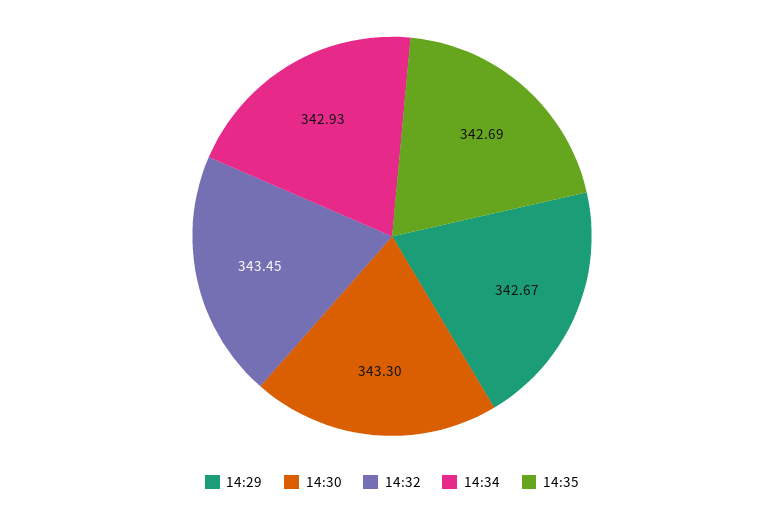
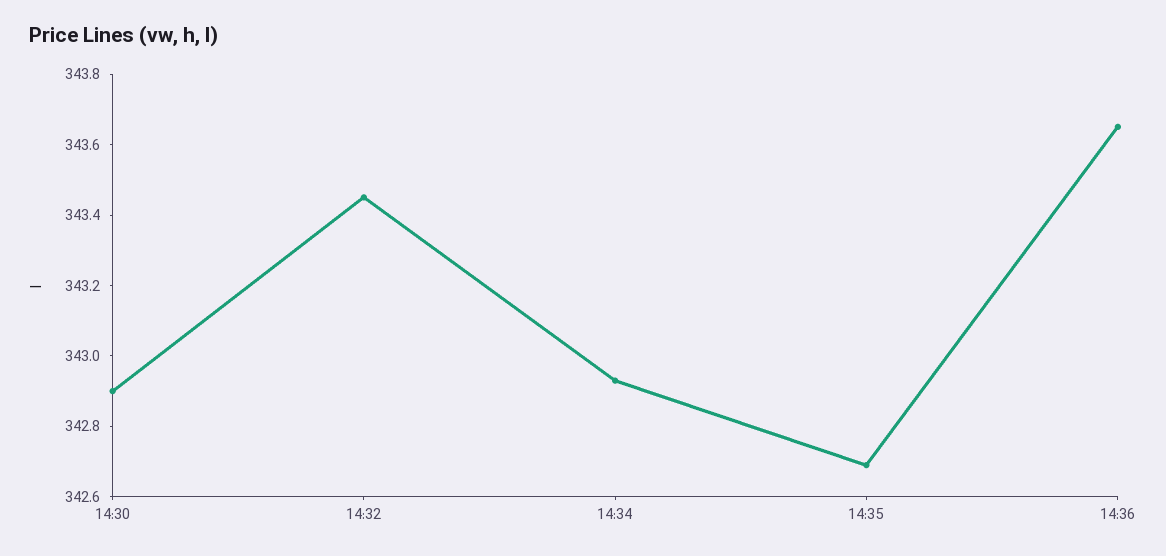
14:29: 342.67 -> none
14:30: 343.3 -> 342.9
14:36: none -> 343.65

